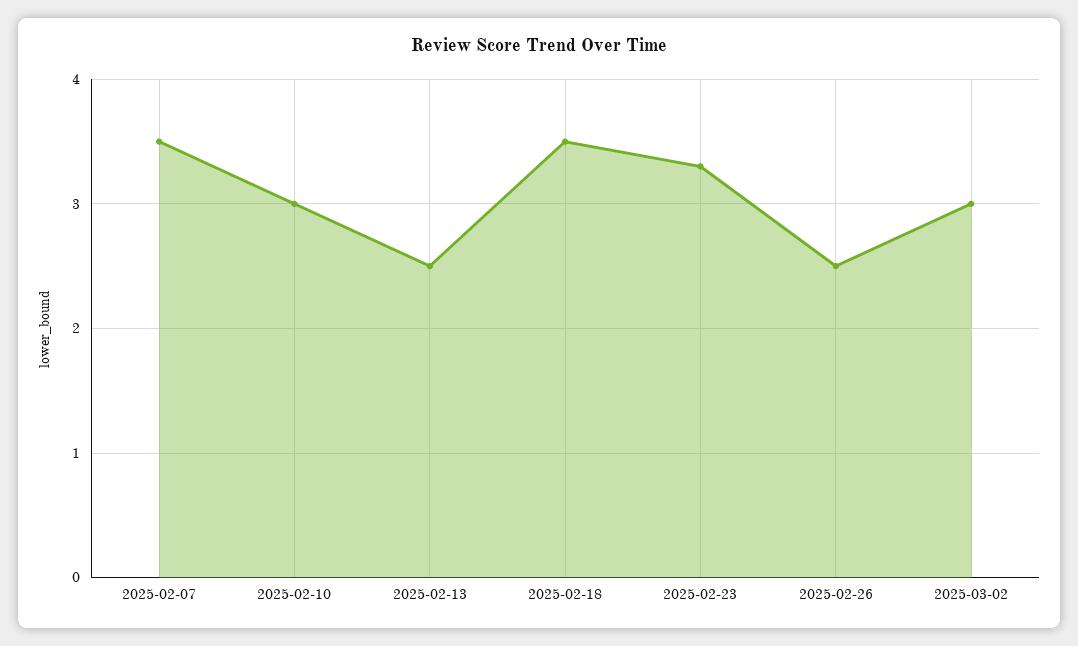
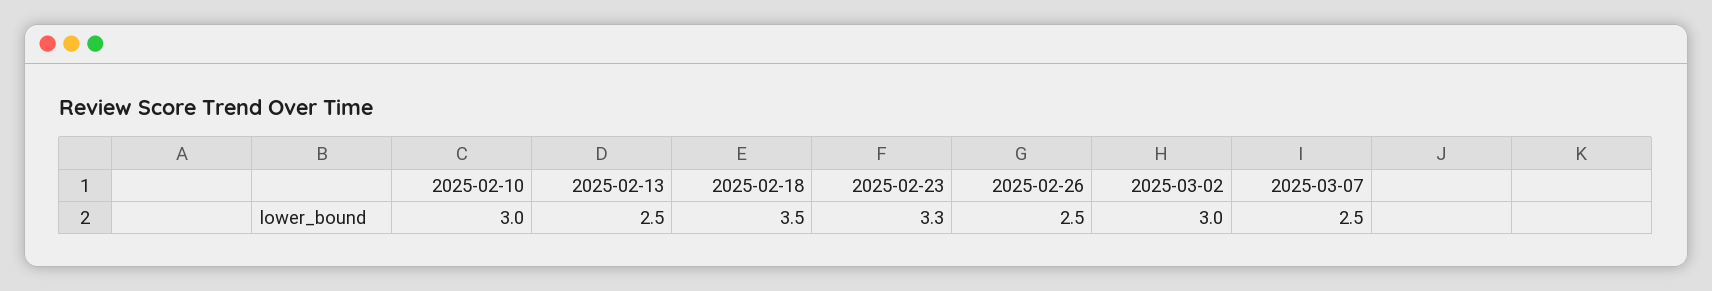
2025-02-07: 3.5 -> none
2025-03-07: none -> 2.5

